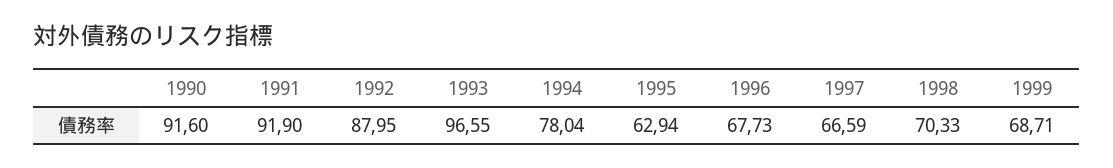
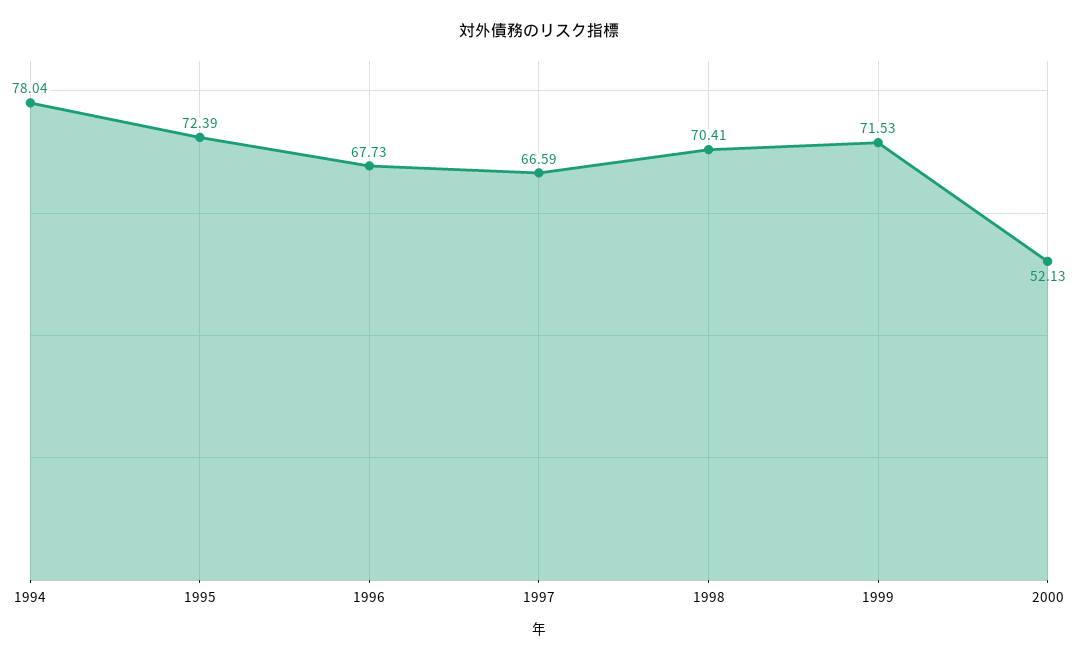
1990: 91.6 -> none
1991: 91.9 -> none
1992: 87.95 -> none
1993: 96.55 -> none
1995: 62.94 -> 72.39
1998: 70.33 -> 70.41
1999: 68.71 -> 71.53
2000: none -> 52.13

